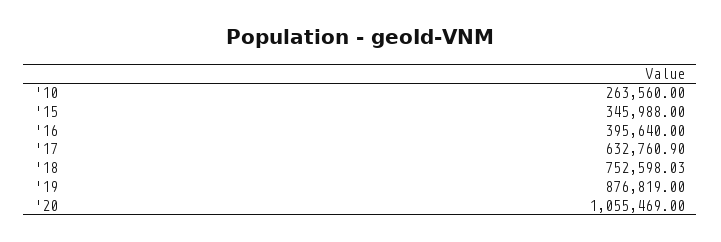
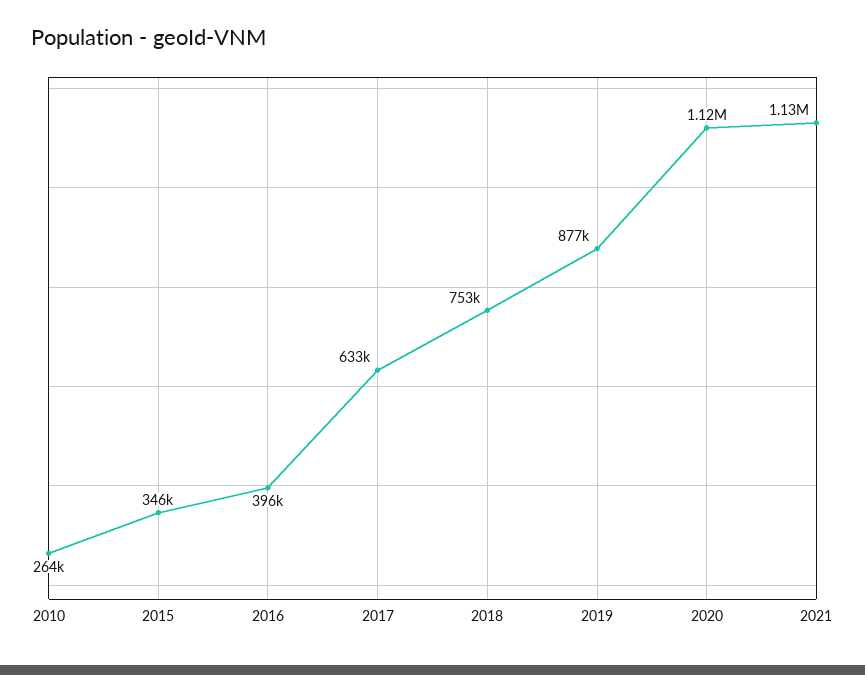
'20: 1055469 -> 1120000
2021: none -> 1130000

